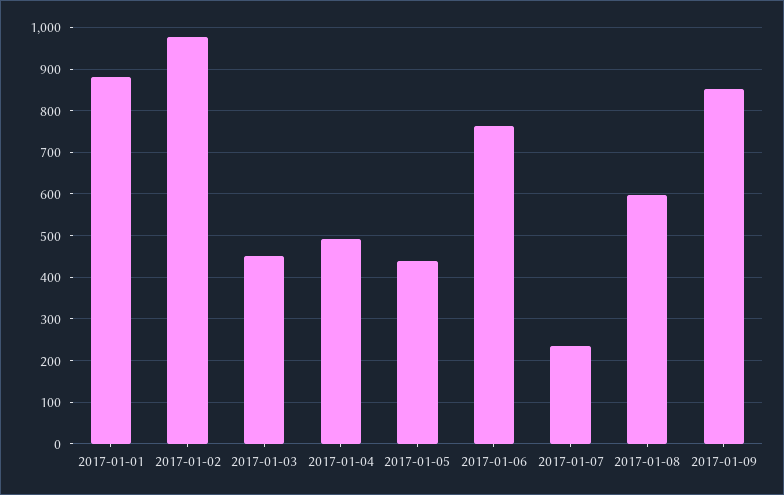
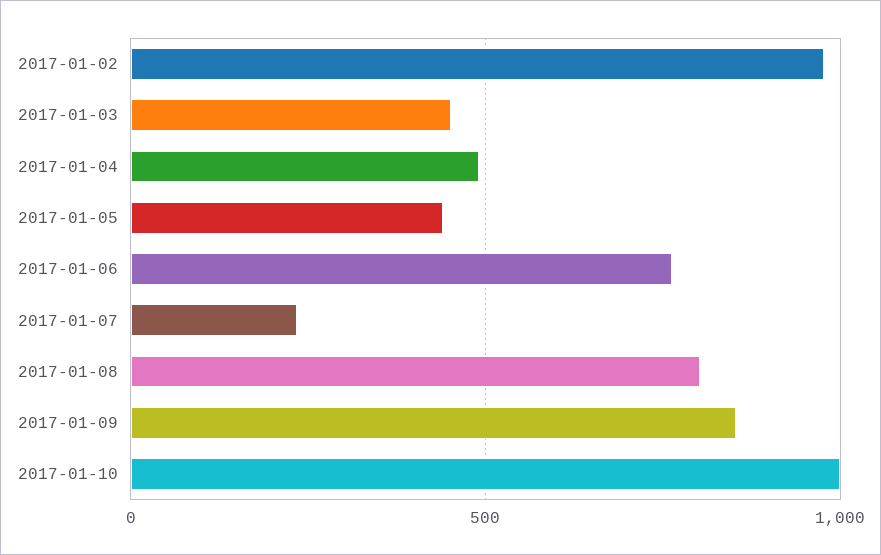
2017-01-01: 880 -> none
2017-01-08: 600 -> 800
2017-01-10: none -> 1000

